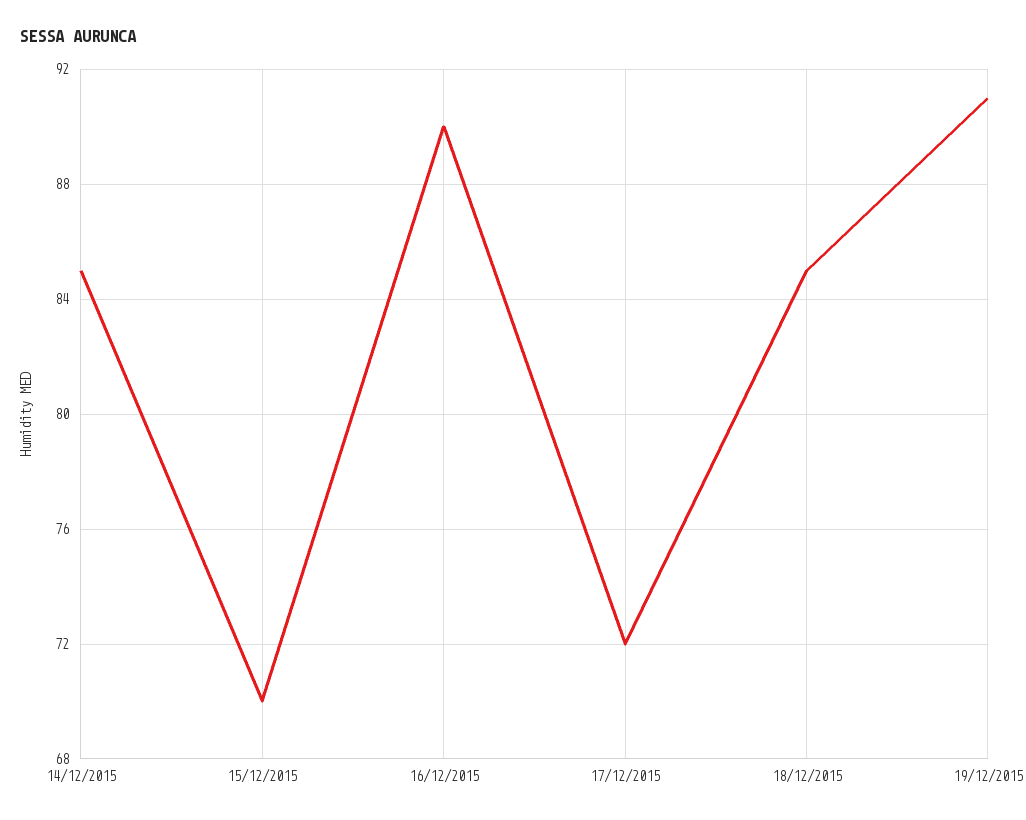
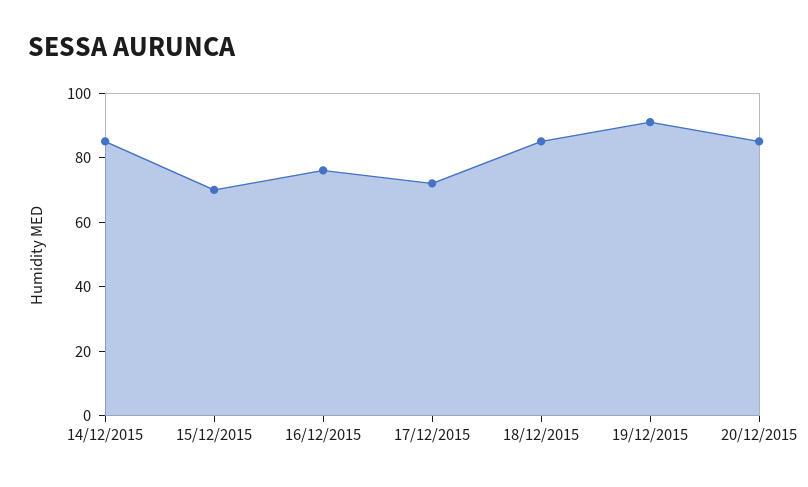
16/12/2015: 90 -> 75
20/12/2015: none -> 85

